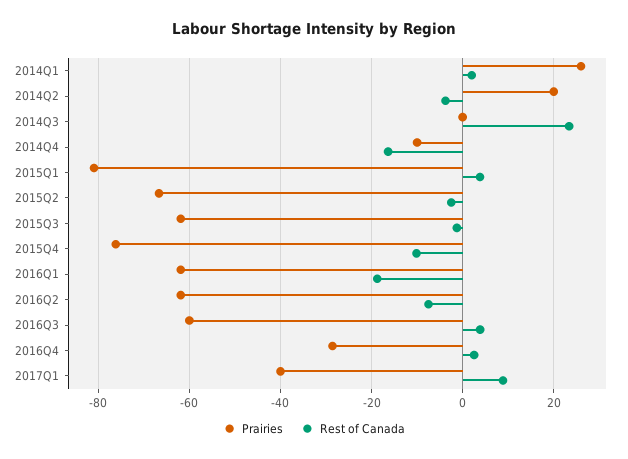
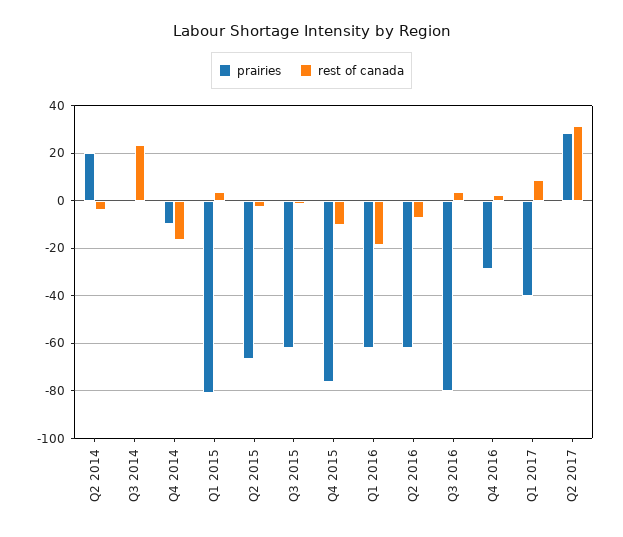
Prairies, 2014Q1: 26 -> none
Rest of Canada, 2014Q1: 2 -> none
Prairies, 2016Q3: -60 -> -80
Prairies, Q2 2017: none -> 30
Rest of Canada, Q2 2017: none -> 30

